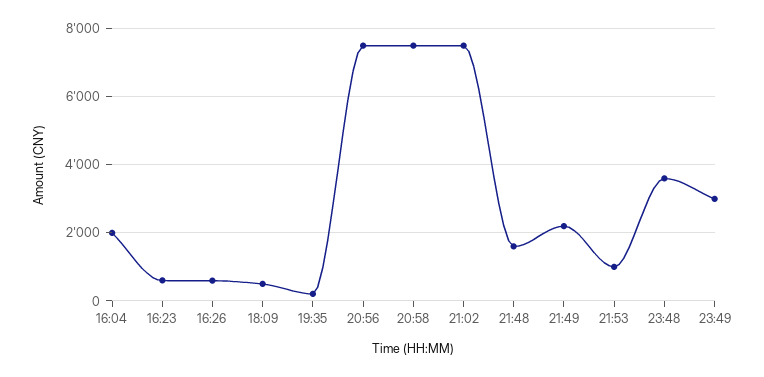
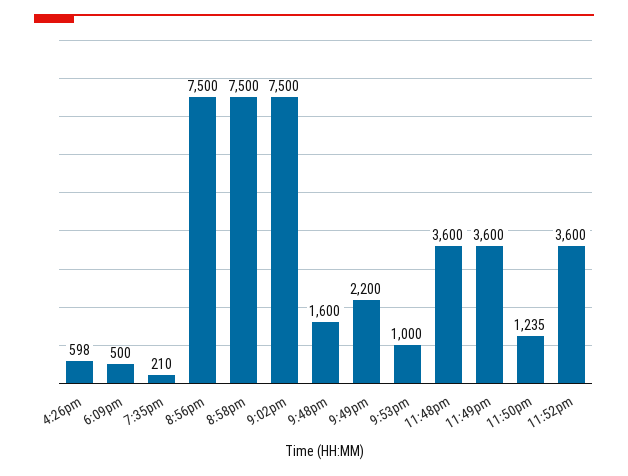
16:04: 2000 -> none
16:23: 600 -> none
23:49: 3000 -> 3600
11:50pm: none -> 1235
11:52pm: none -> 3600

